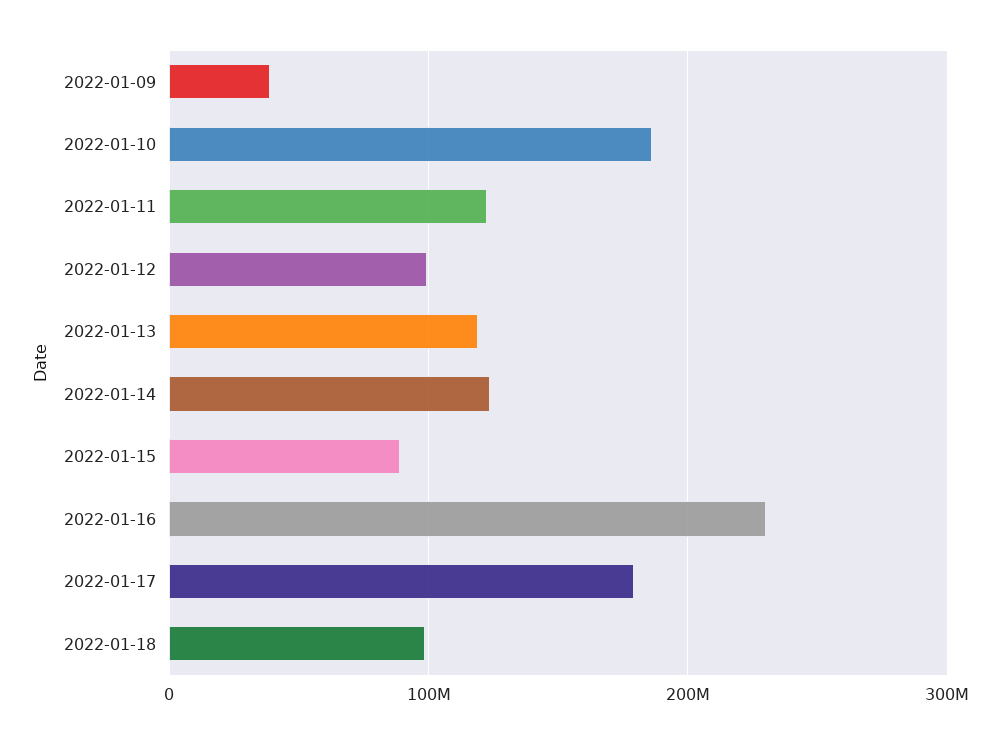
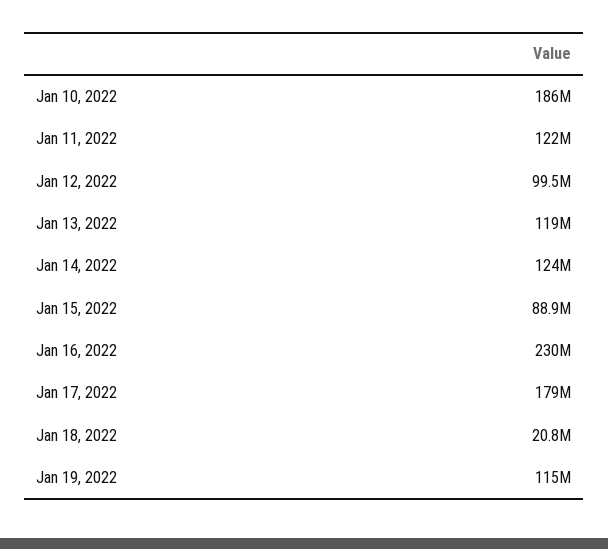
2022-01-09: 40000000 -> none
2022-01-18: 100000000 -> 20800000
Jan 19, 2022: none -> 115000000

